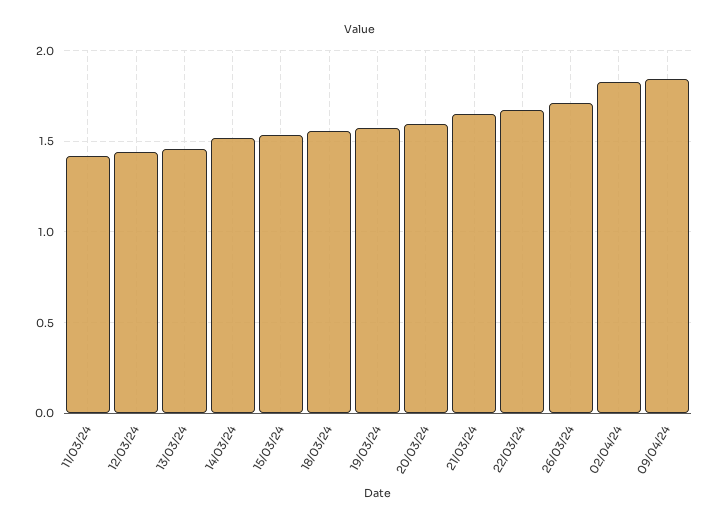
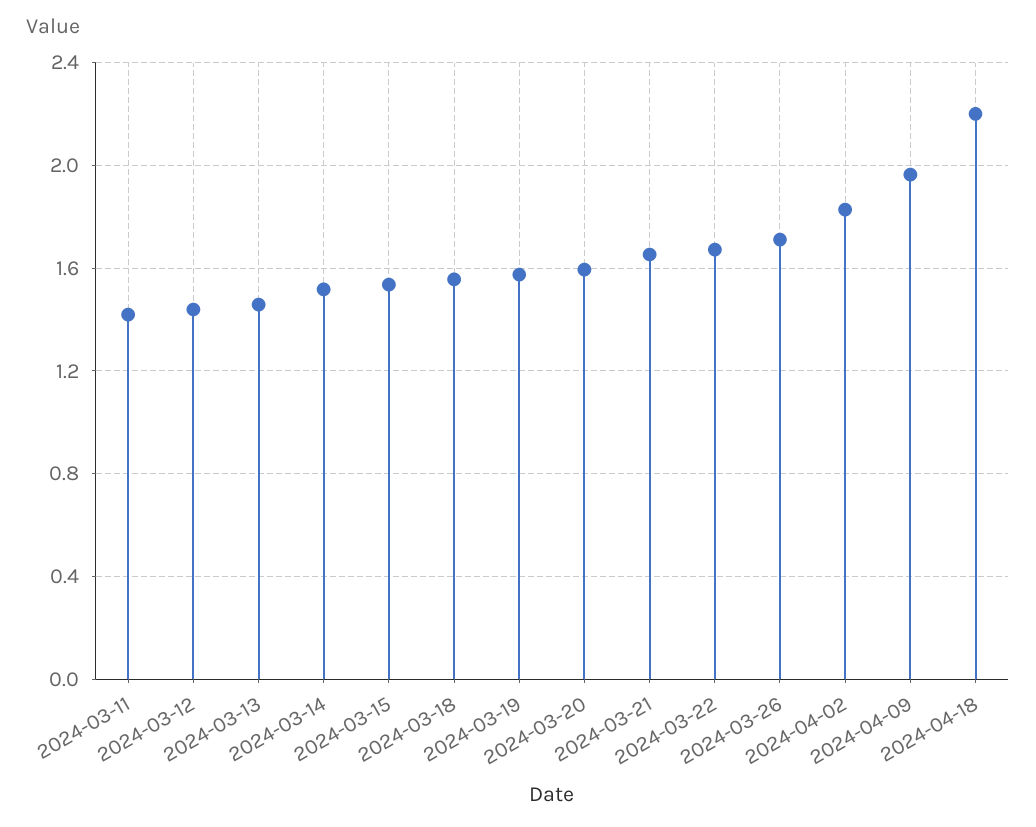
09/04/24: 1.85 -> 1.95
2024-04-18: none -> 2.2

